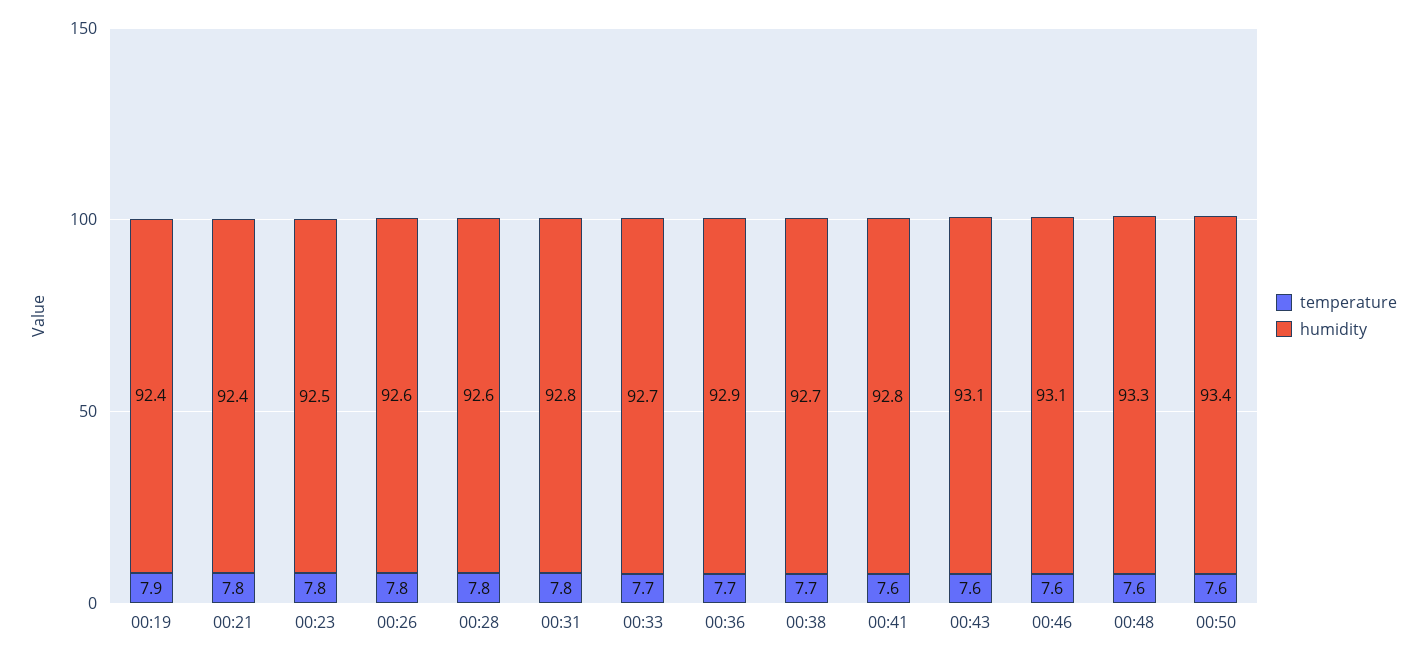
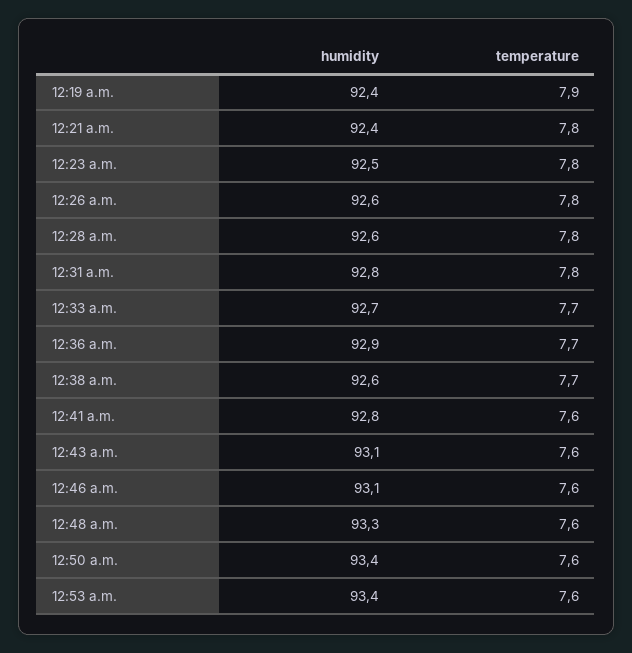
humidity, 00:38: 92.7 -> 92.6
humidity, 12:53 a.m.: none -> 93.4
temperature, 12:53 a.m.: none -> 7.6

